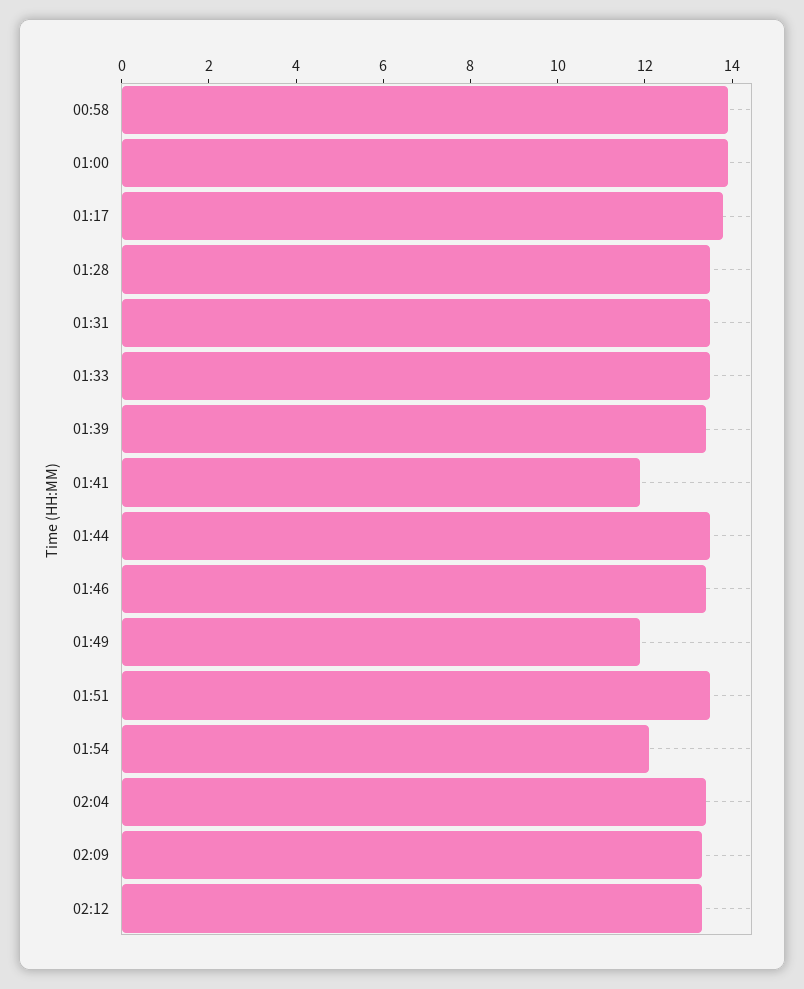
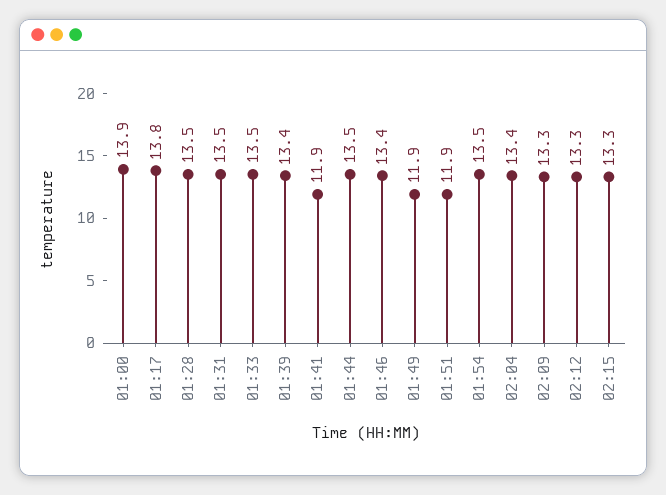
00:58: 14 -> none
01:51: 13.5 -> 11.9
01:54: 12 -> 13.5
02:15: none -> 13.3

